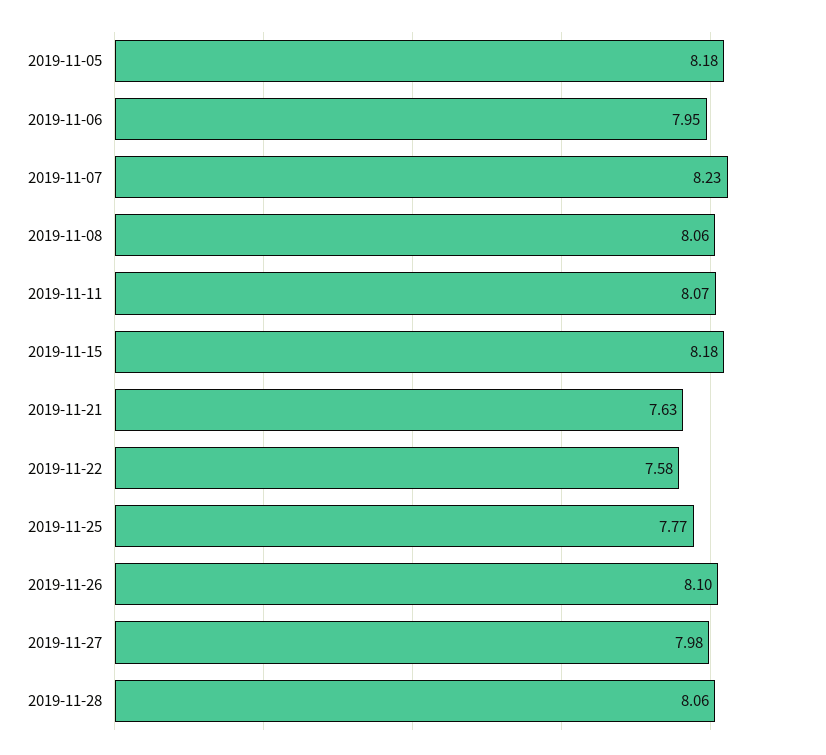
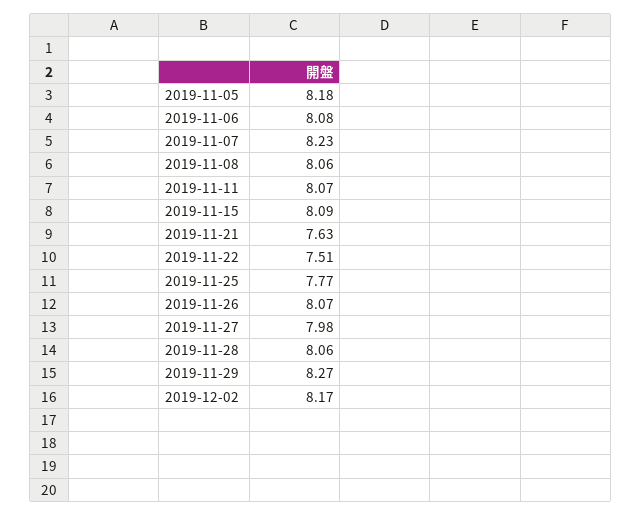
2019-11-06: 7.95 -> 8.08
2019-11-15: 8.18 -> 8.09
2019-11-22: 7.58 -> 7.51
2019-11-26: 8.1 -> 8.07
2019-11-29: none -> 8.27
2019-12-02: none -> 8.17

